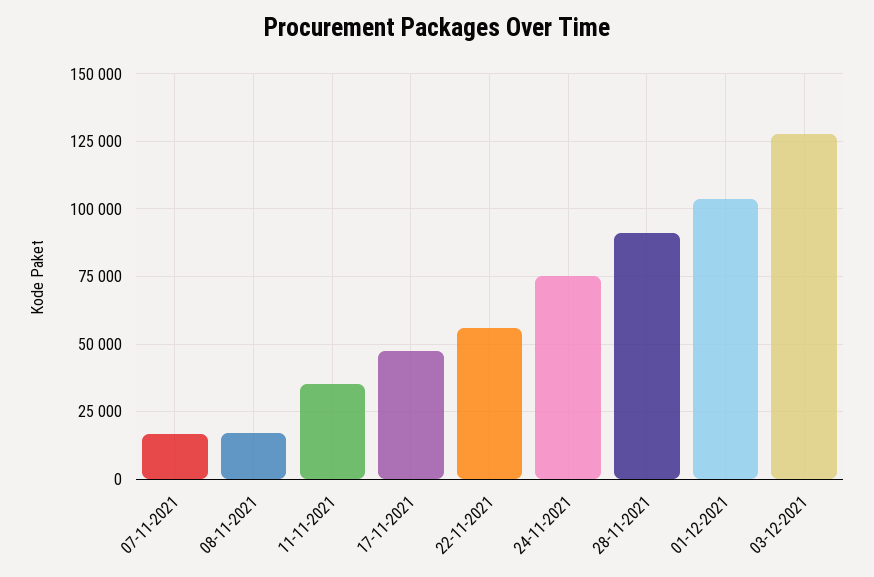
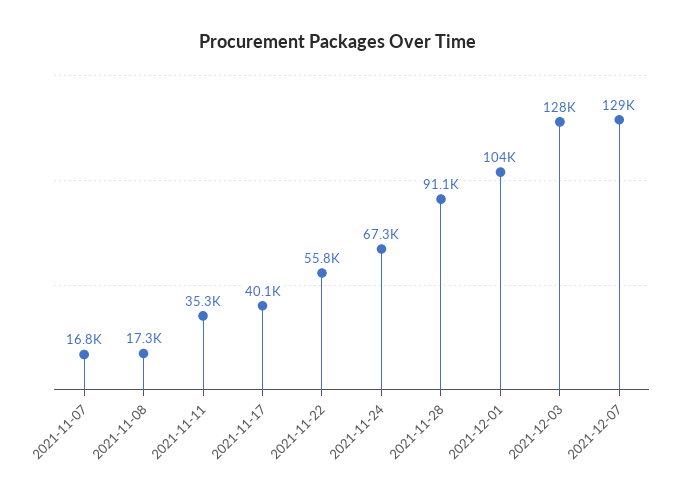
17-11-2021: 47500 -> 40100
24-11-2021: 75000 -> 67300
2021-12-07: none -> 129000

